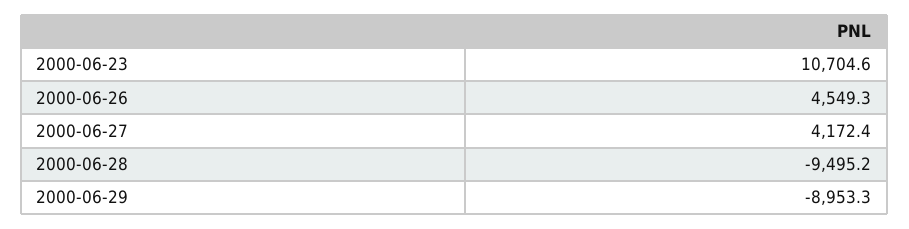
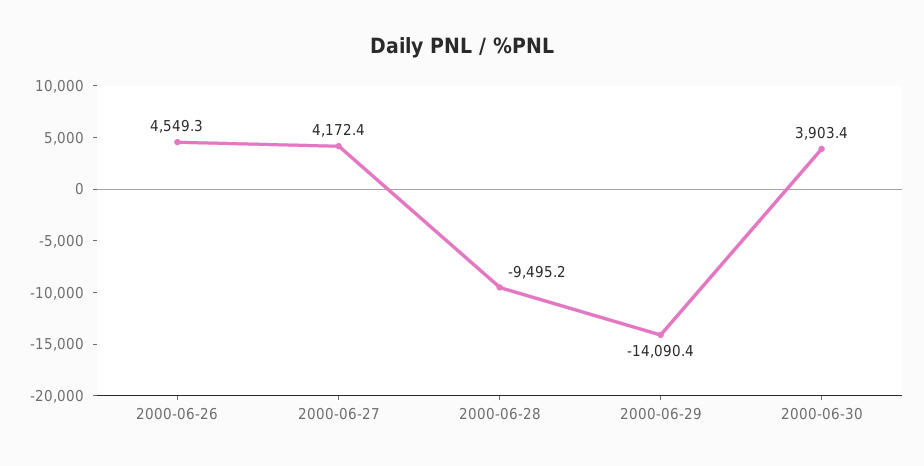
2000-06-23: 10704.6 -> none
2000-06-29: -8953.3 -> -14090.4
2000-06-30: none -> 3903.4

